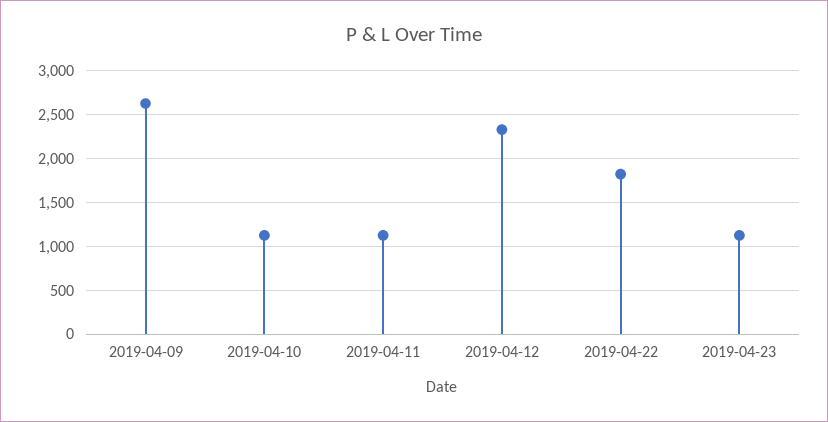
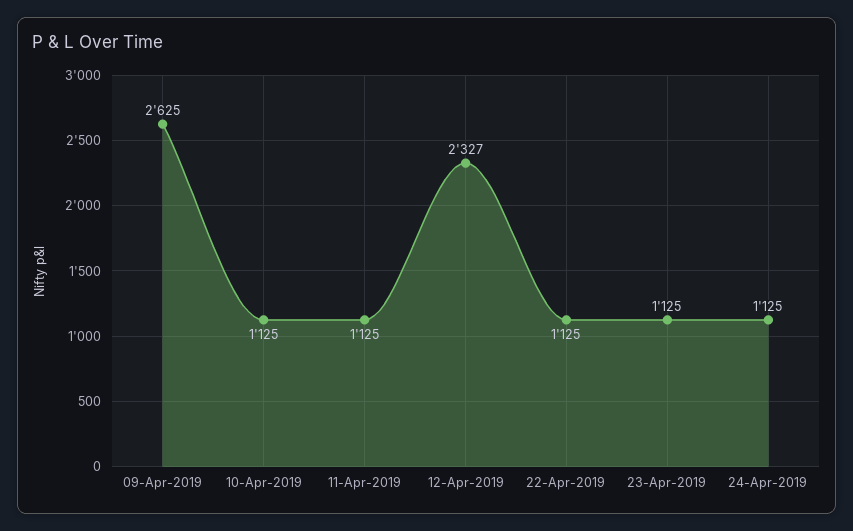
2019-04-22: 1800 -> 1125
24-Apr-2019: none -> 1125

